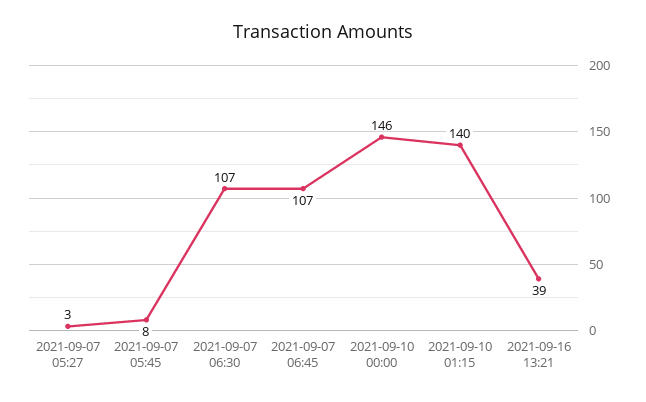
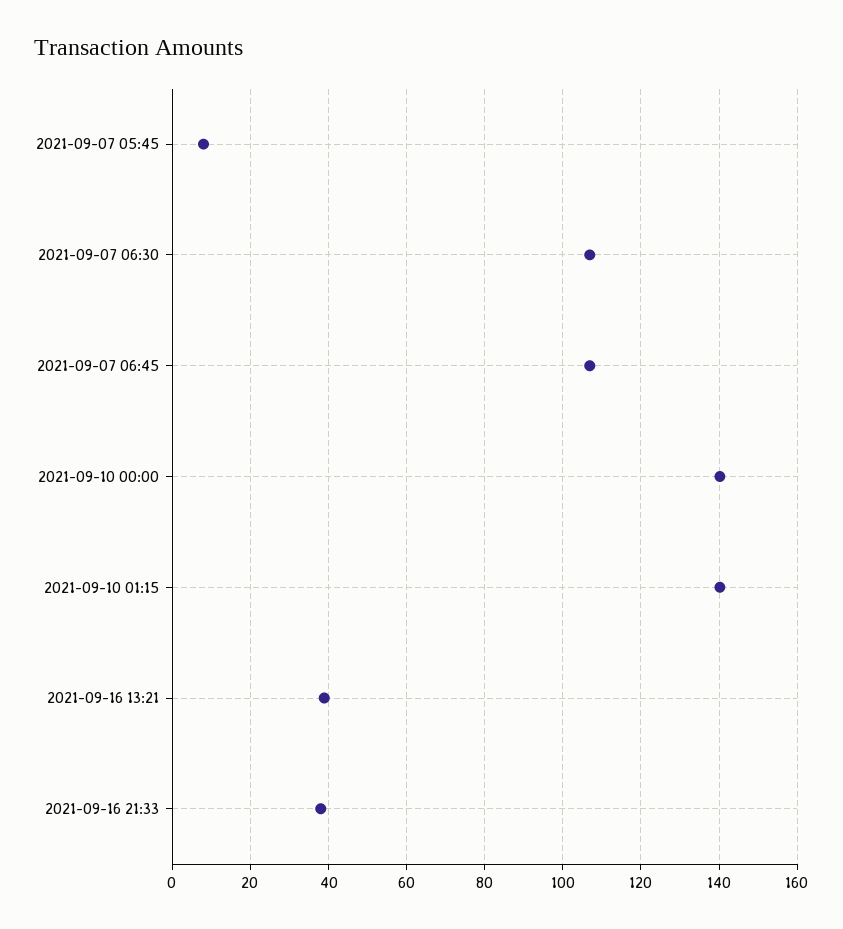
2021-09-07 05:27: 3 -> none
2021-09-10 00:00: 146 -> 140
2021-09-16 21:33: none -> 38

